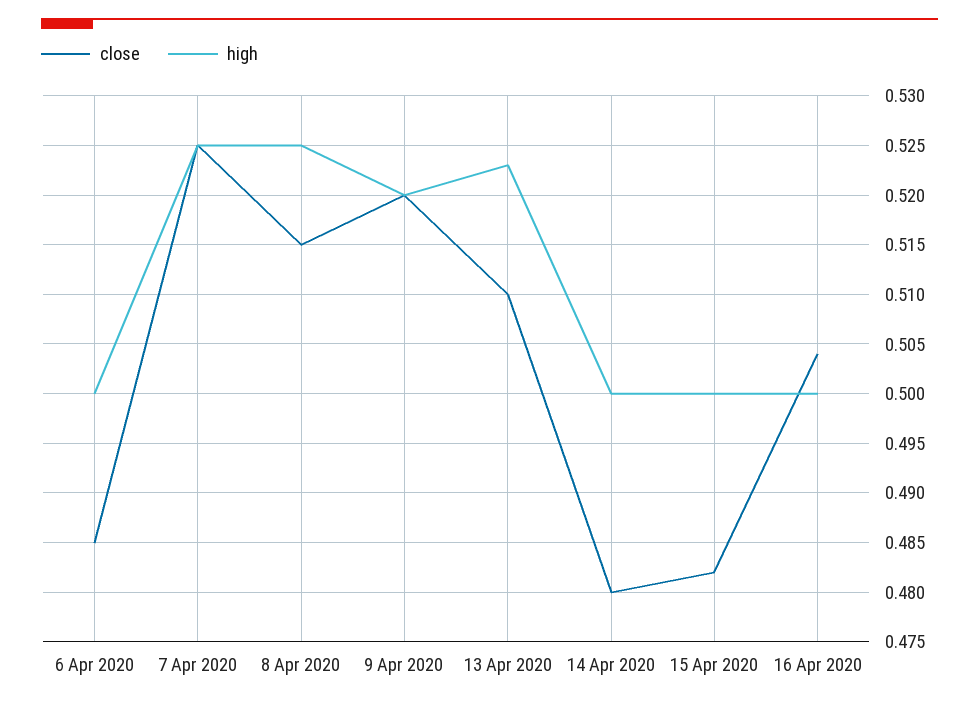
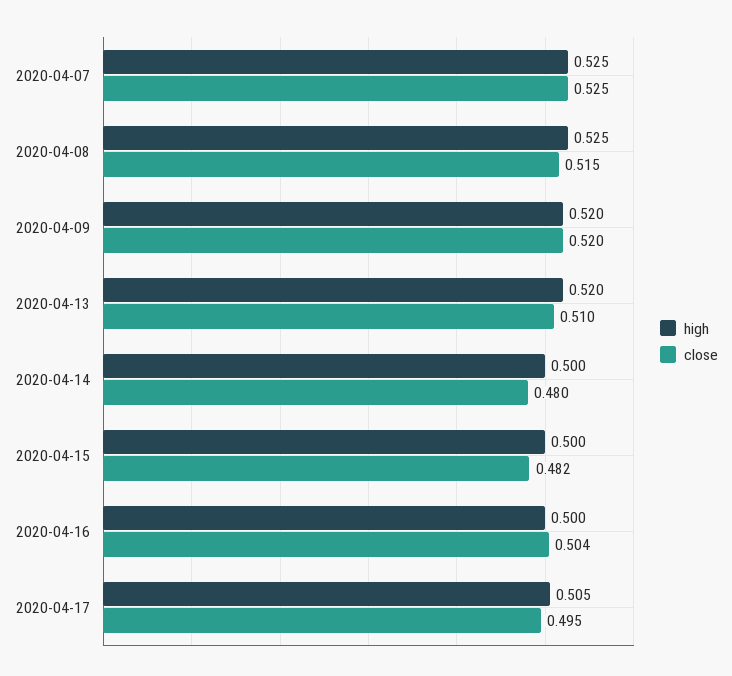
close, 6 Apr 2020: 0.485 -> none
high, 6 Apr 2020: 0.5 -> none
high, 13 Apr 2020: 0.523 -> 0.52
high, 2020-04-17: none -> 0.505
close, 2020-04-17: none -> 0.495

